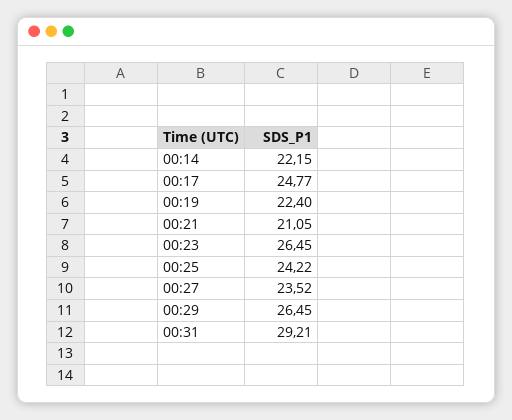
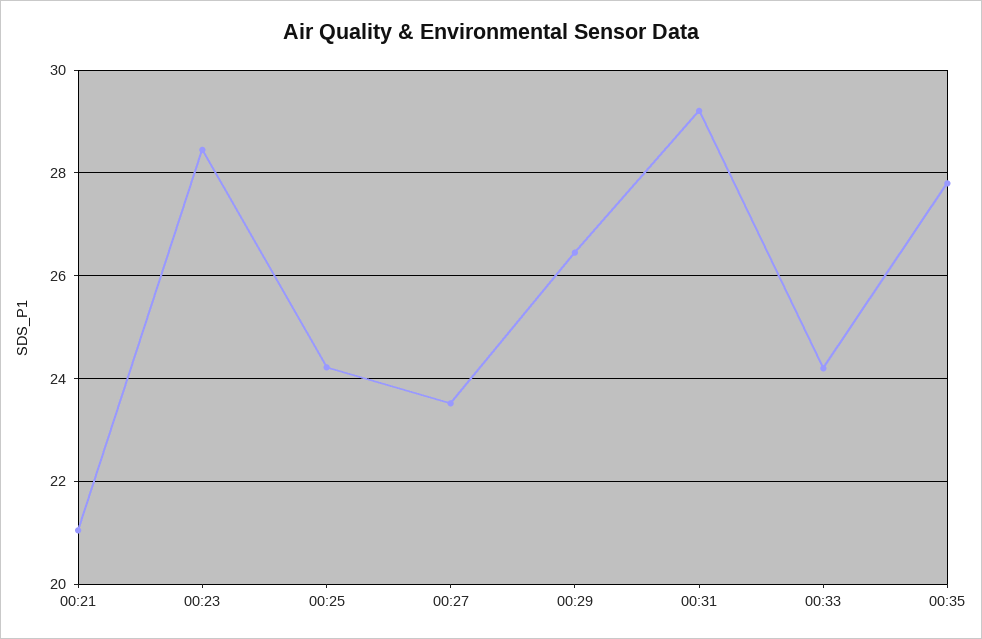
00:14: 22.15 -> none
00:17: 24.77 -> none
00:19: 22.4 -> none
00:23: 26.45 -> 28.4
00:33: none -> 24.2
00:35: none -> 27.8

